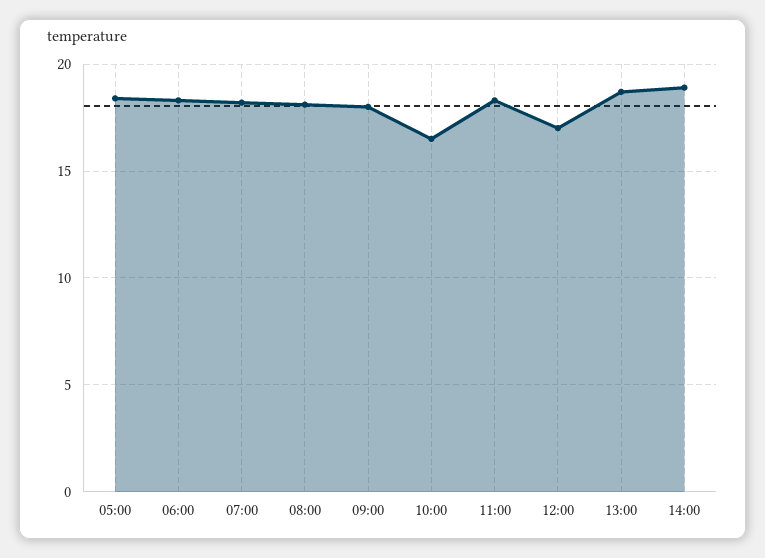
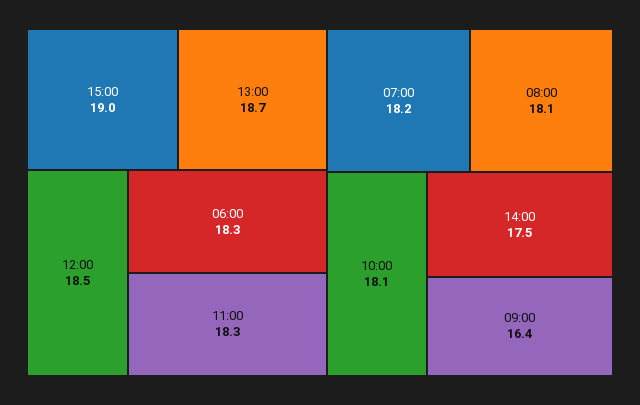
05:00: 18.5 -> none
09:00: 18 -> 16.4
10:00: 16.5 -> 18.1
12:00: 17 -> 18.5
14:00: 19 -> 17.5
15:00: none -> 19

